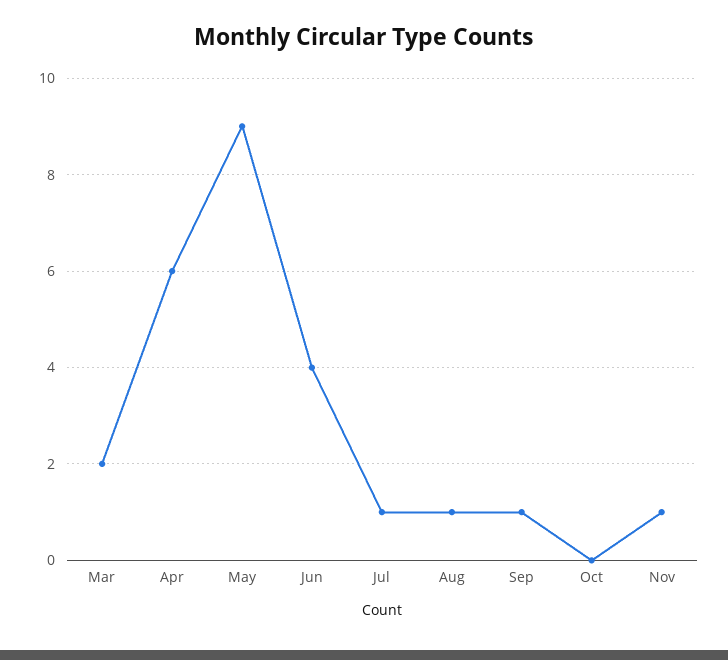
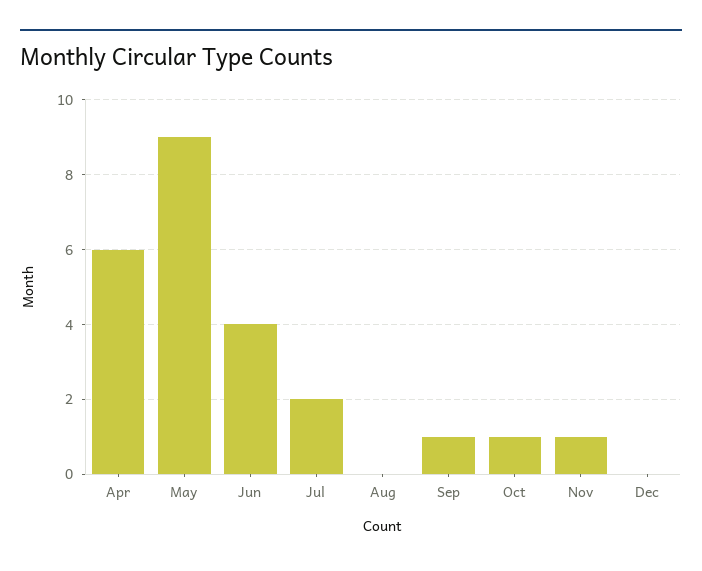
Mar: 2 -> none
Jul: 1 -> 2
Aug: 1 -> 0
Oct: 0 -> 1
Dec: none -> 0

